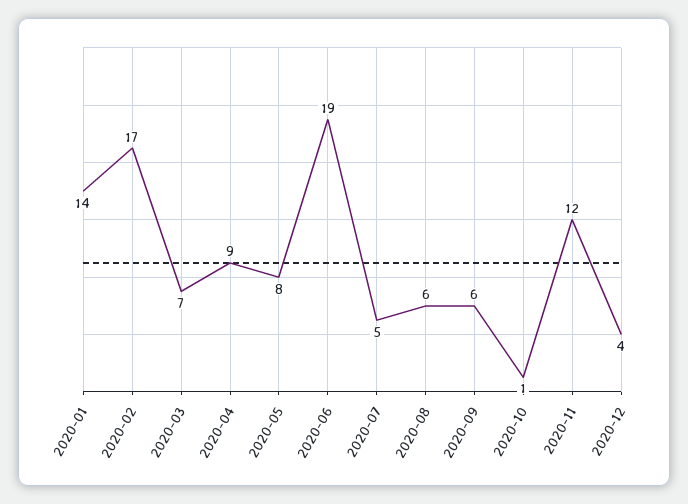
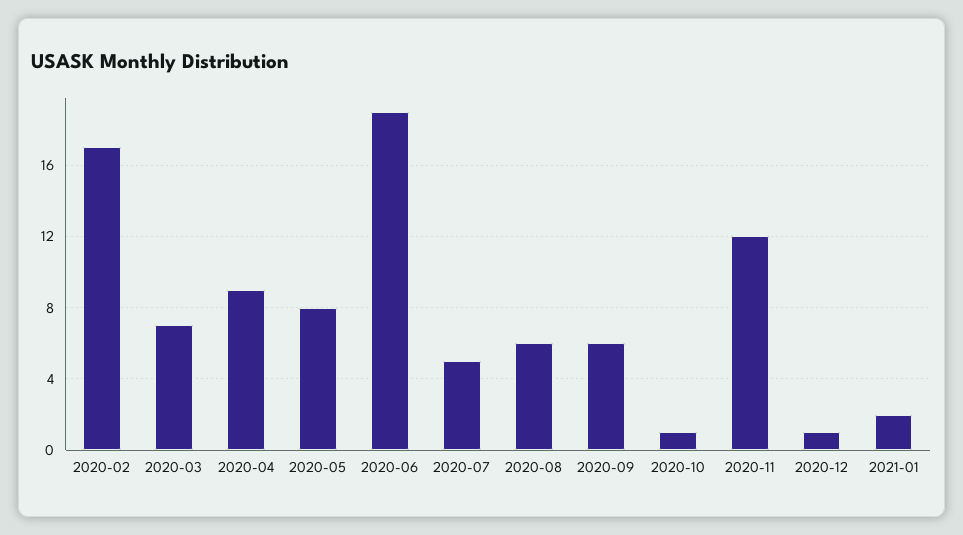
2020-01: 14 -> none
2020-12: 4 -> 1
2021-01: none -> 2

